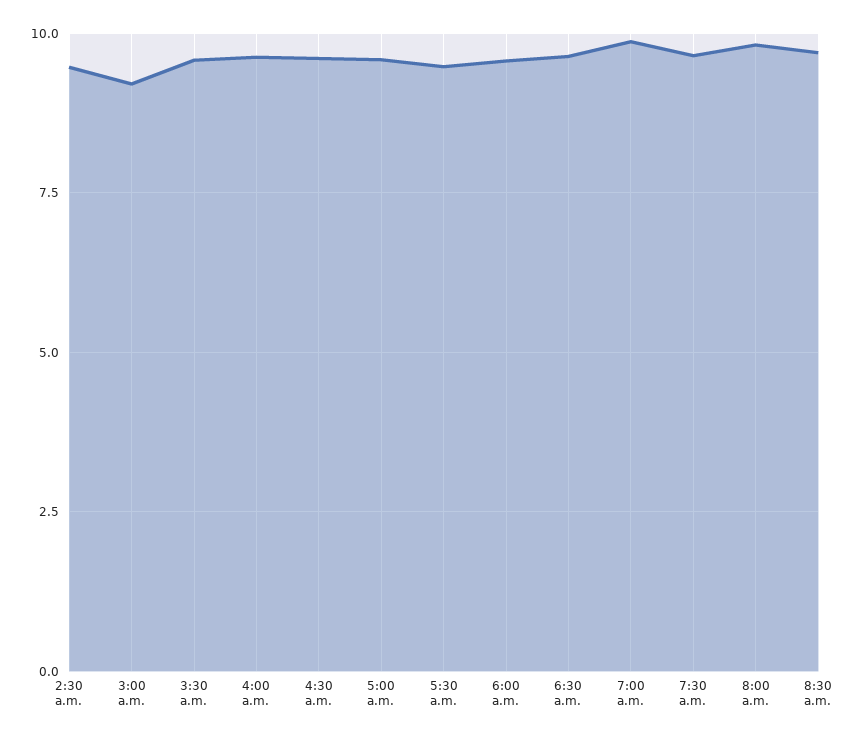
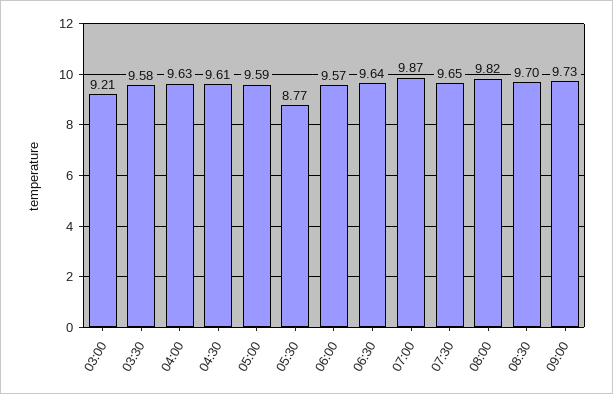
2:30 a.m.: 9.5 -> none
5:30 a.m.: 9.5 -> 8.77
09:00: none -> 9.73

